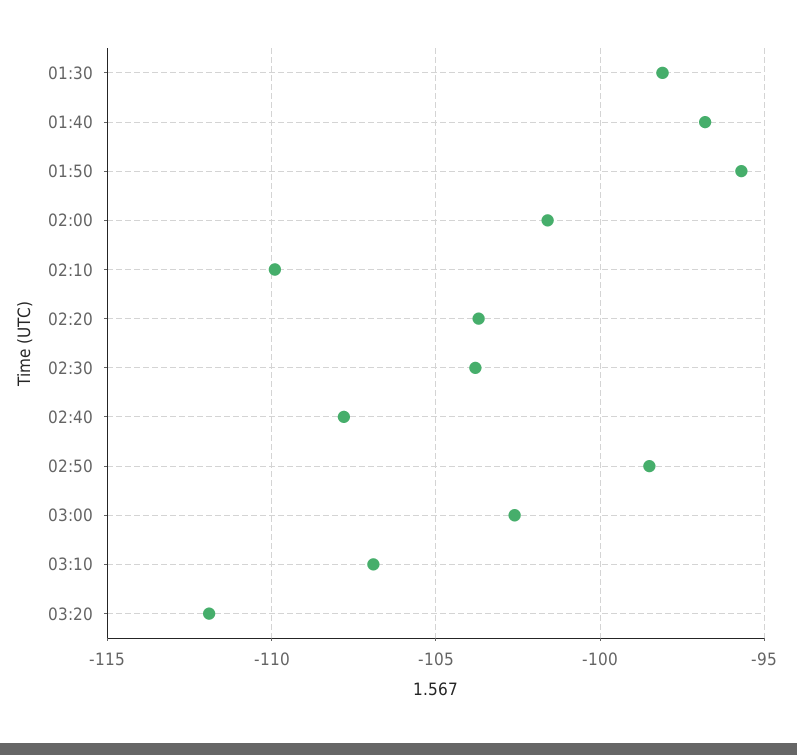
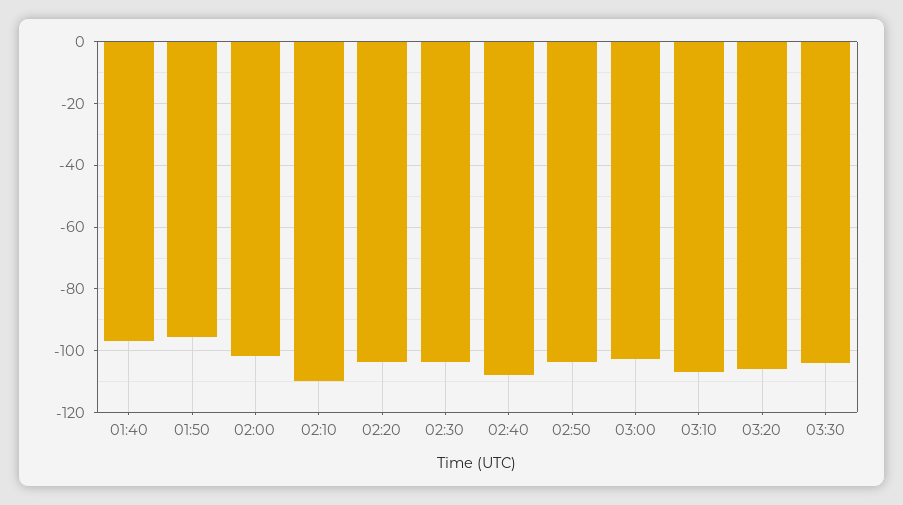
01:30: -98 -> none
02:50: -98.5 -> -104
03:20: -112 -> -106
03:30: none -> -104

